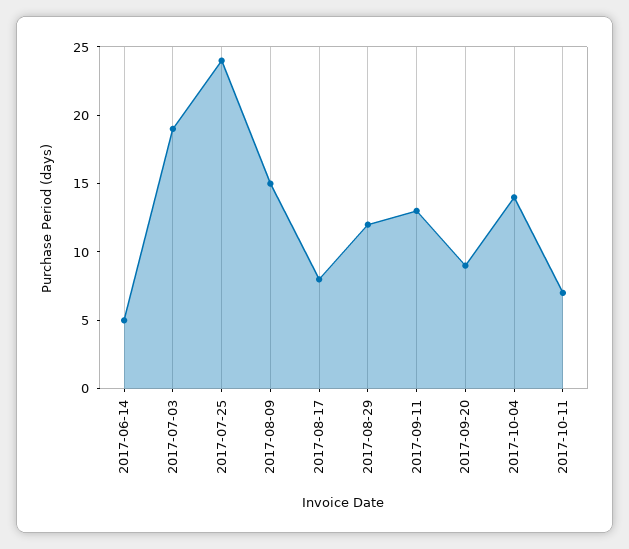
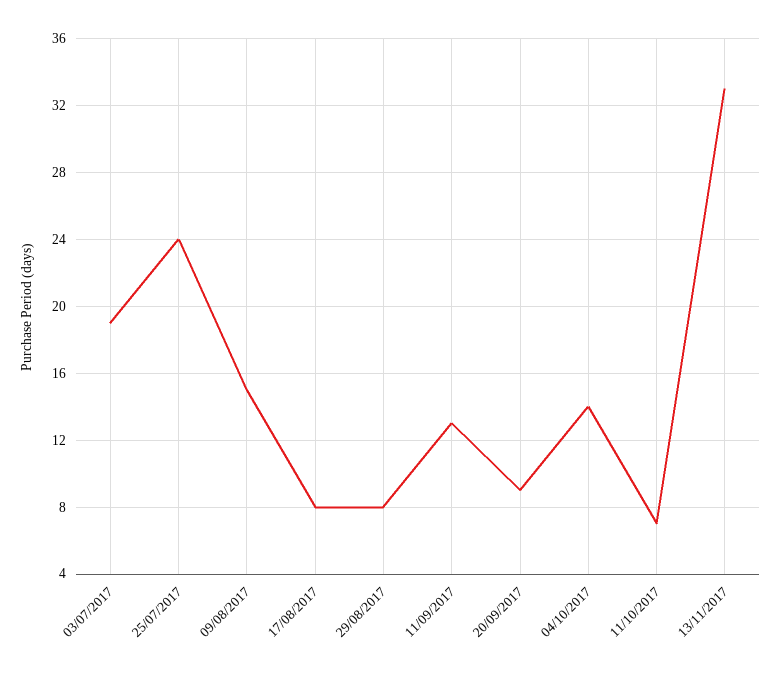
2017-06-14: 5 -> none
2017-08-29: 12 -> 8
13/11/2017: none -> 33

